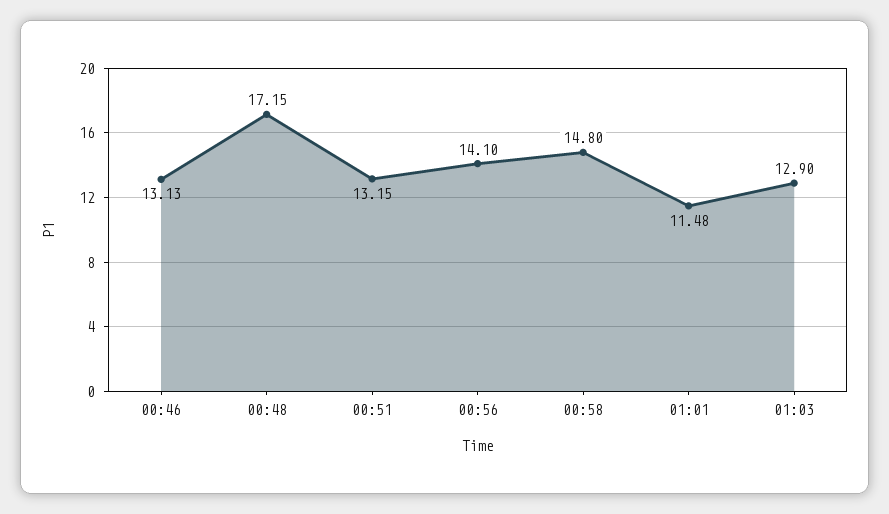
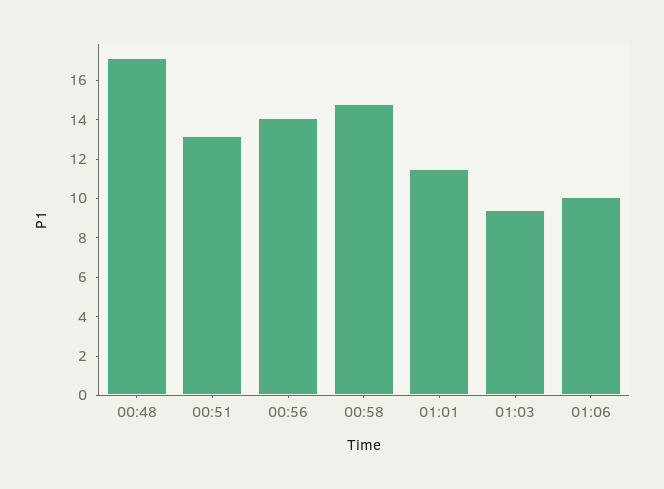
00:46: 13.13 -> none
01:03: 12.9 -> 9.5
01:06: none -> 10

